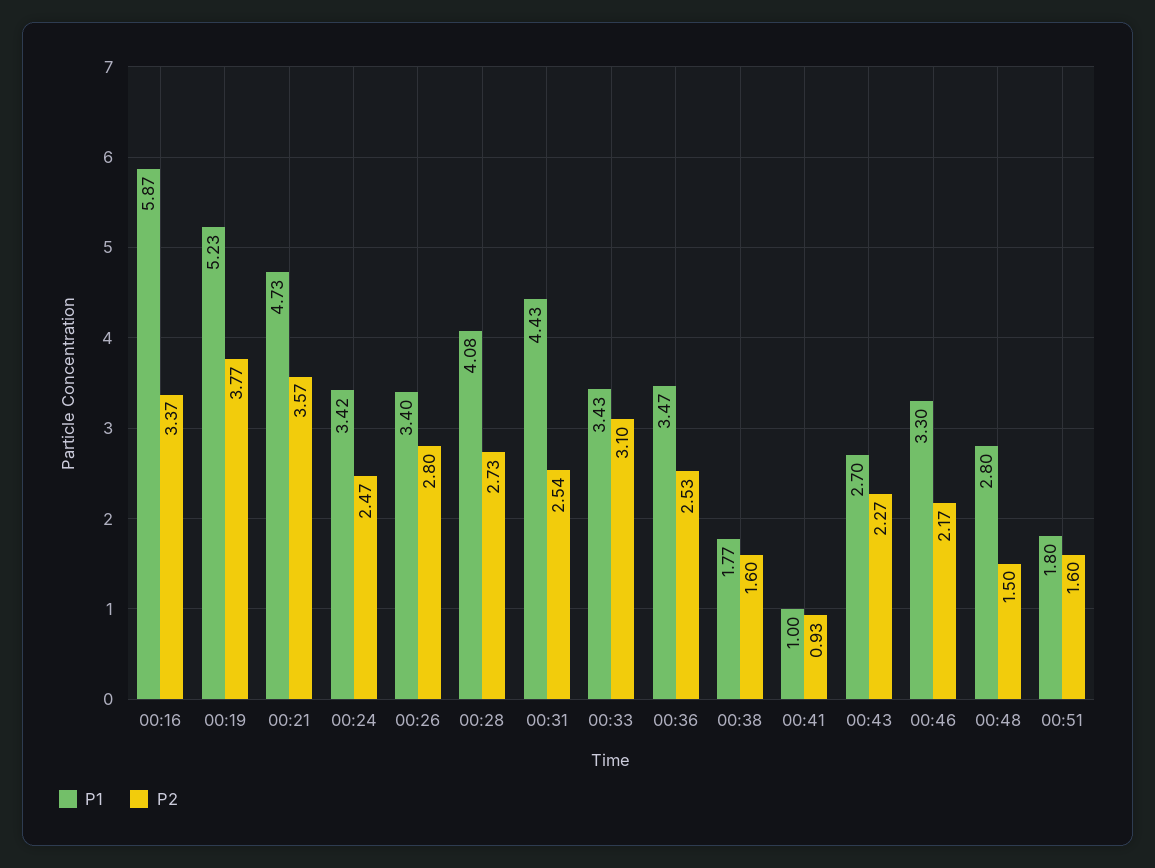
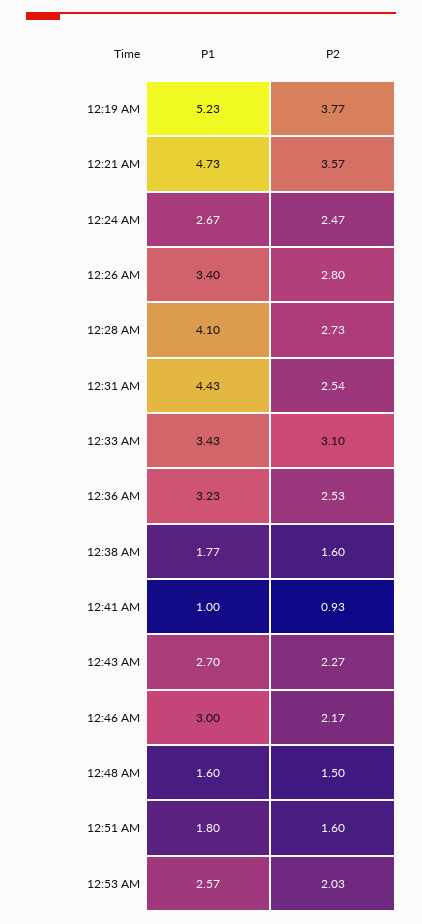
P1, 00:16: 5.87 -> none
P2, 00:16: 3.37 -> none
P1, 00:24: 3.42 -> 2.67
P1, 00:28: 4.08 -> 4.1
P1, 00:36: 3.47 -> 3.23
P1, 00:46: 3.3 -> 3
P1, 00:48: 2.8 -> 1.6
P1, 12:53 AM: none -> 2.57
P2, 12:53 AM: none -> 2.03

